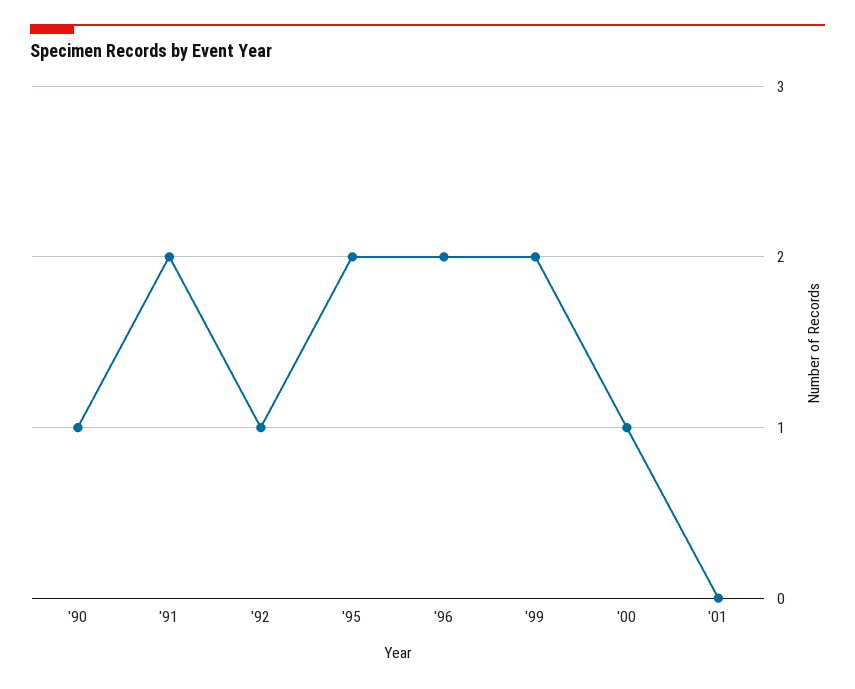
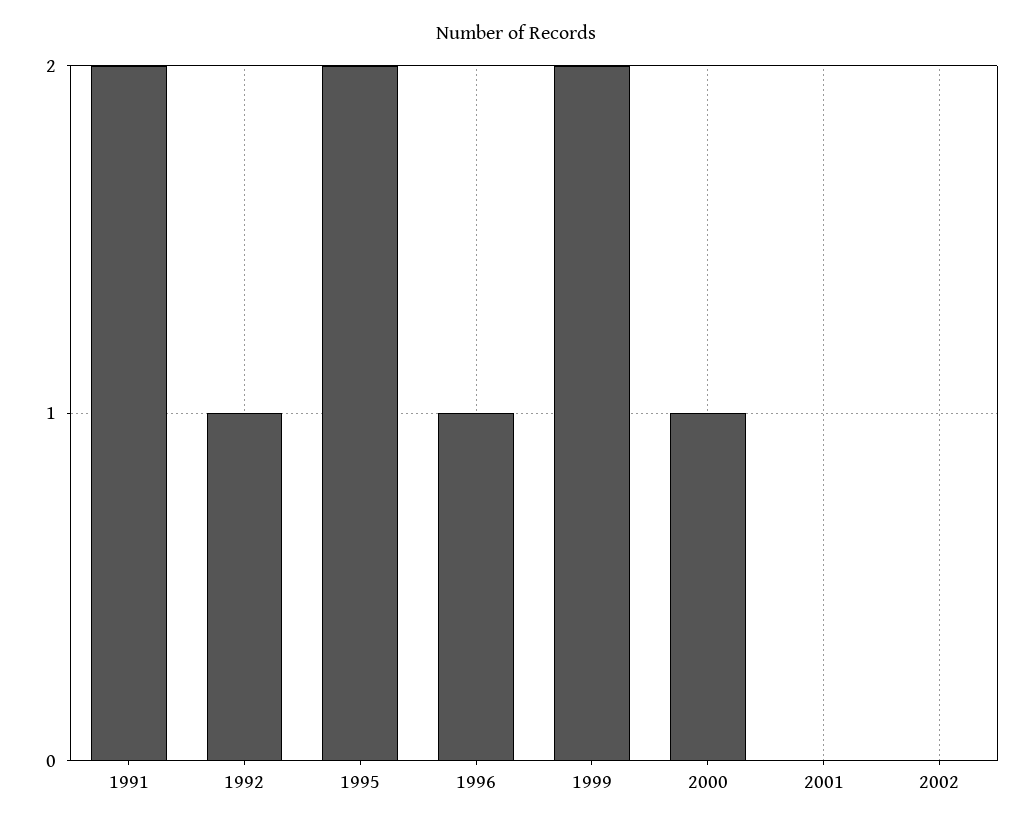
'90: 1 -> none
'96: 2 -> 1
2002: none -> 0

